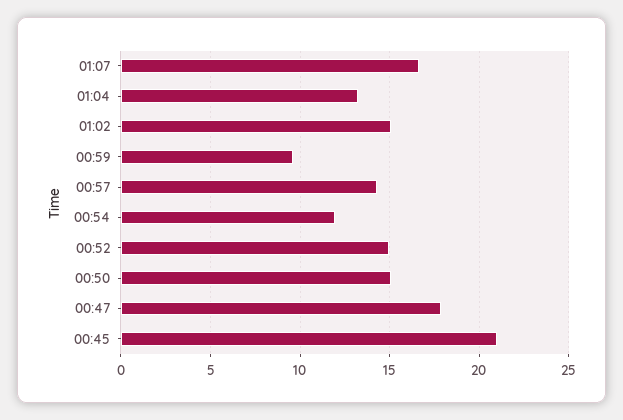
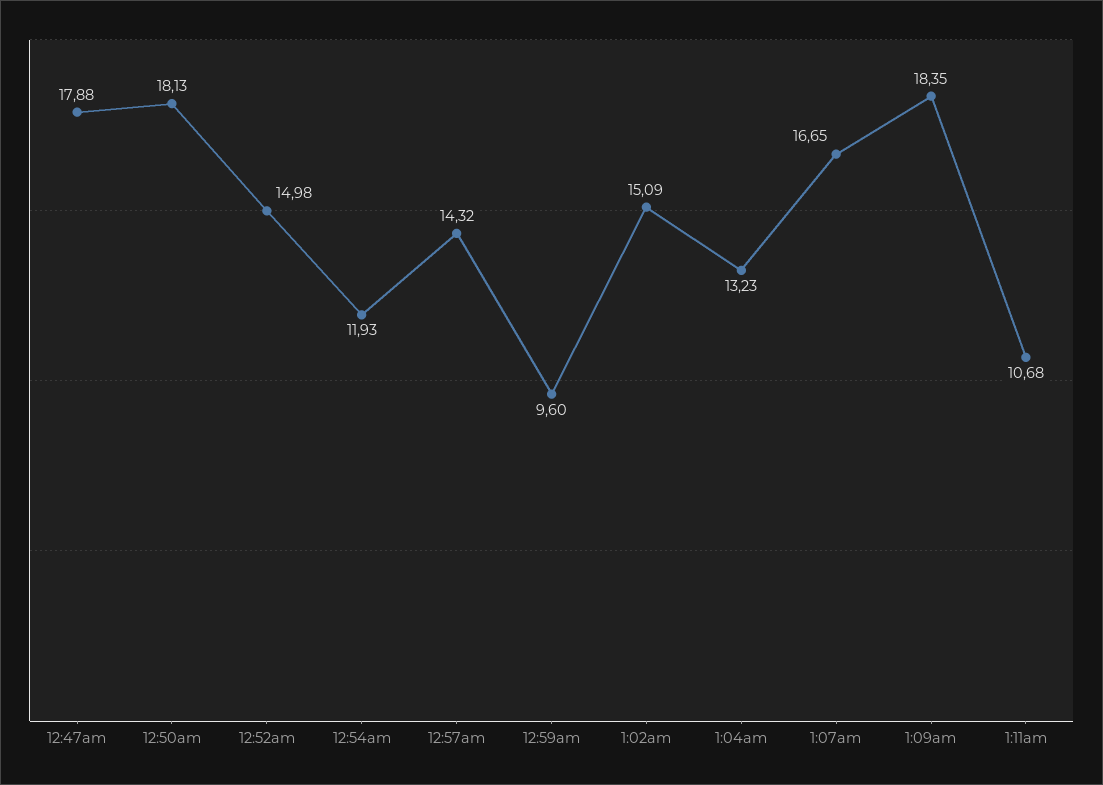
00:50: 15 -> 18.13
00:45: 21 -> none
1:09am: none -> 18.35
1:11am: none -> 10.68

